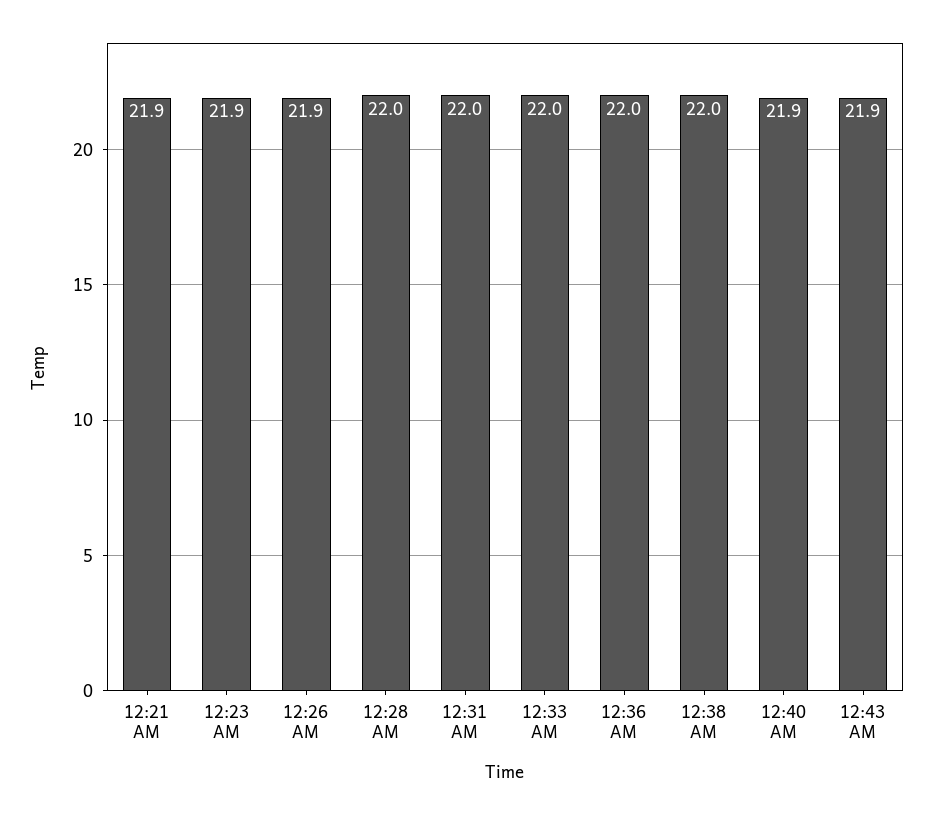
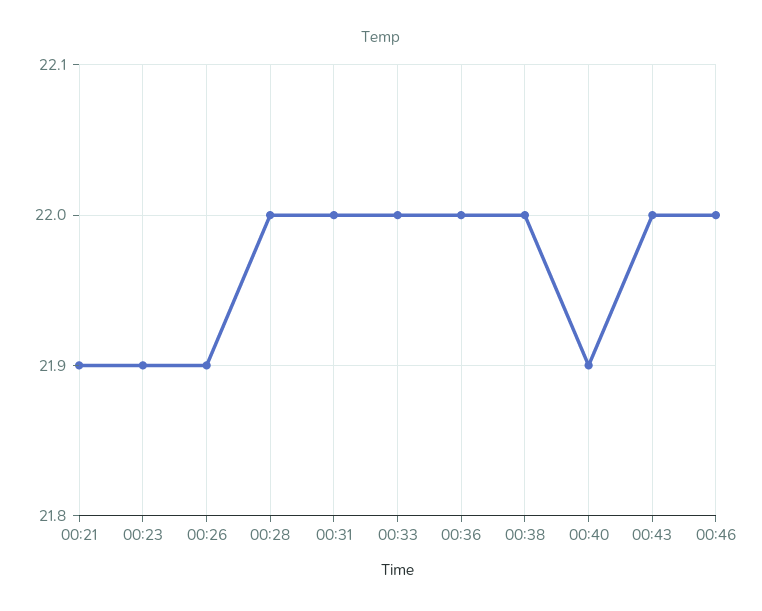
12:43 AM: 21.9 -> 22
00:46: none -> 22

